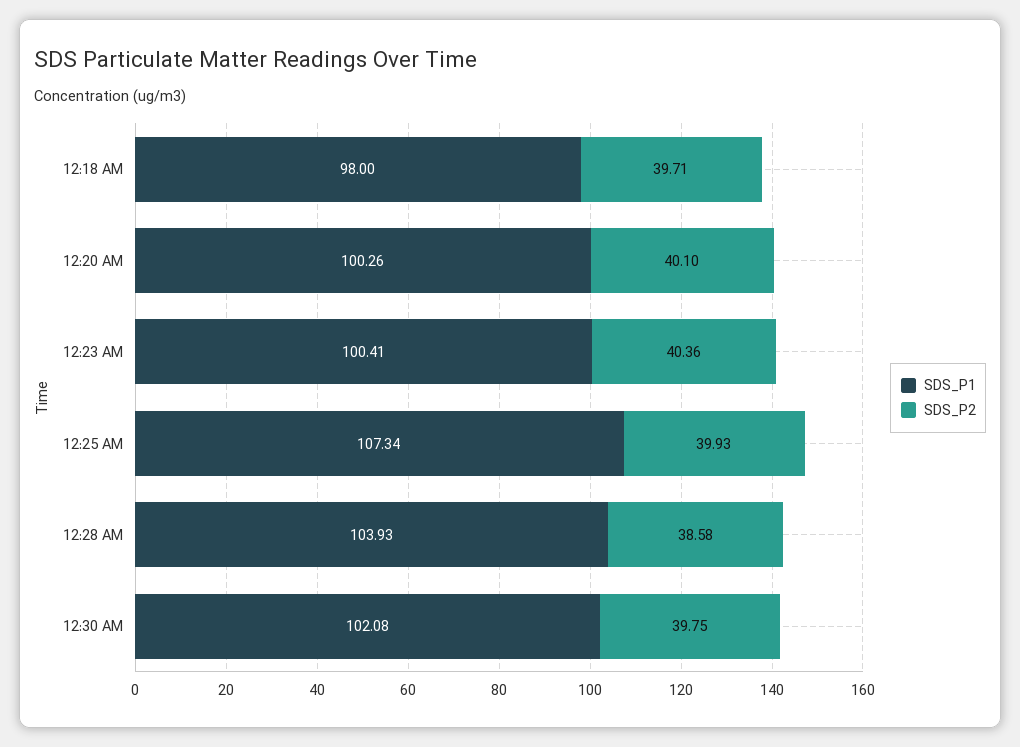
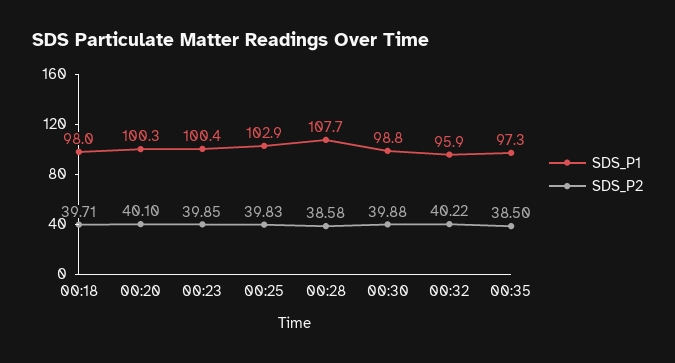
SDS_P2, 12:23 AM: 40.36 -> 39.85
SDS_P1, 12:25 AM: 107.34 -> 102.9
SDS_P2, 12:25 AM: 39.93 -> 39.83
SDS_P1, 12:28 AM: 103.93 -> 107.7
SDS_P1, 12:30 AM: 102.08 -> 98.8
SDS_P2, 12:30 AM: 39.75 -> 39.88
SDS_P1, 00:32: none -> 95.9
SDS_P2, 00:32: none -> 40.22
SDS_P1, 00:35: none -> 97.3
SDS_P2, 00:35: none -> 38.5

